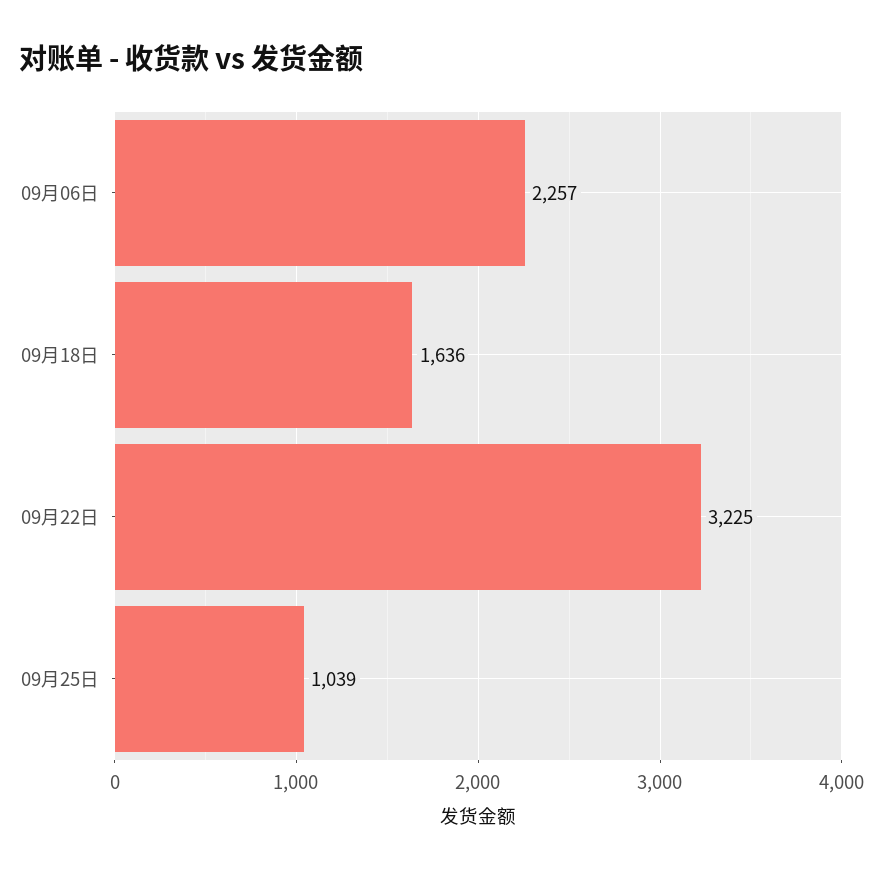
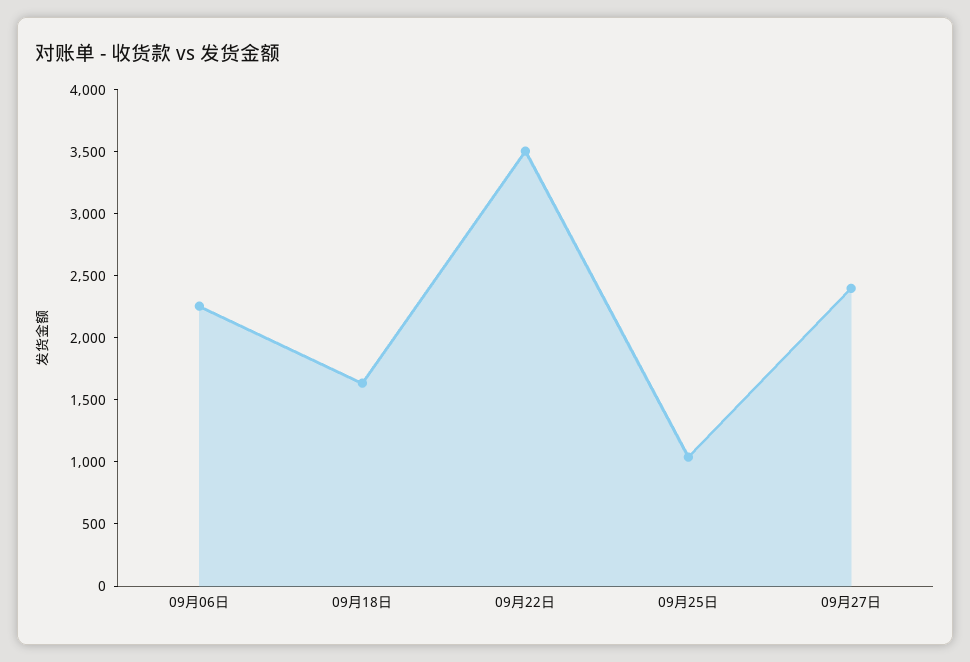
09月22日: 3225 -> 3500
09月27日: none -> 2400

